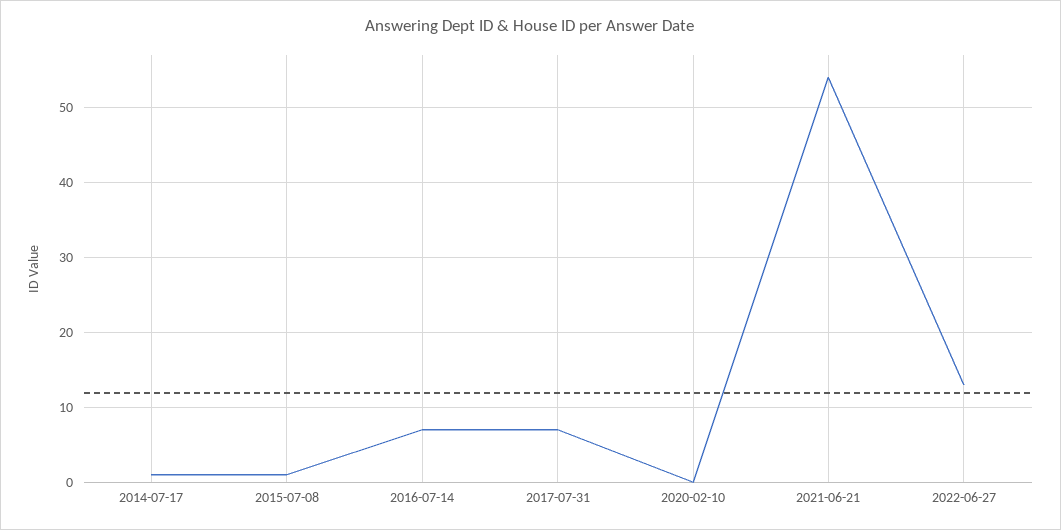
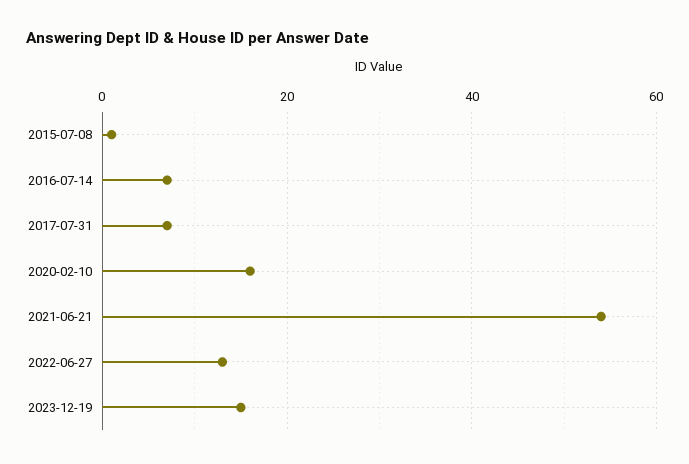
2014-07-17: 1 -> none
2020-02-10: 0 -> 15
2023-12-19: none -> 15

